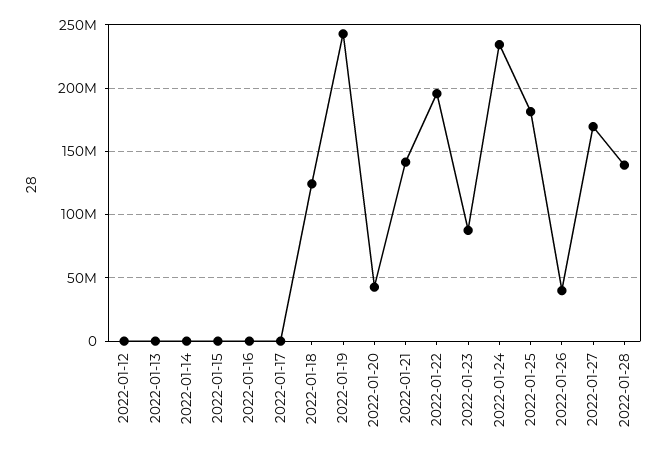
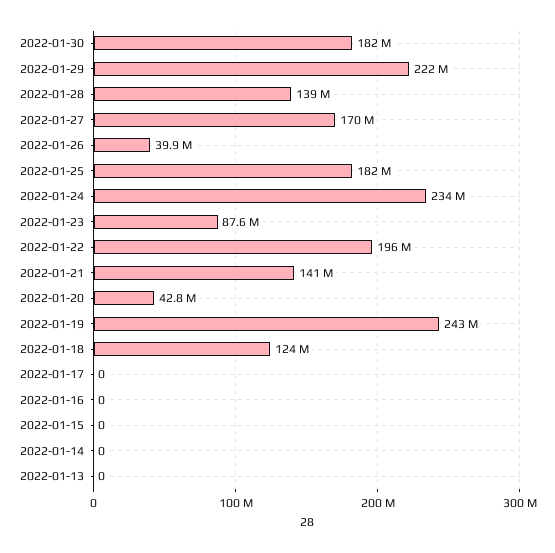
2022-01-12: 0 -> none
2022-01-30: none -> 182000000
2022-01-29: none -> 222000000

